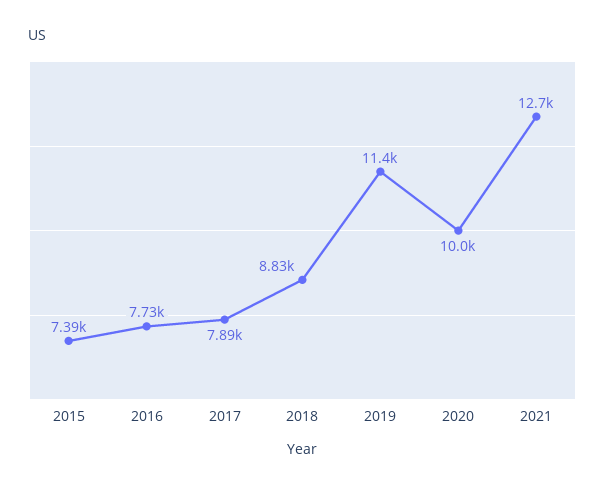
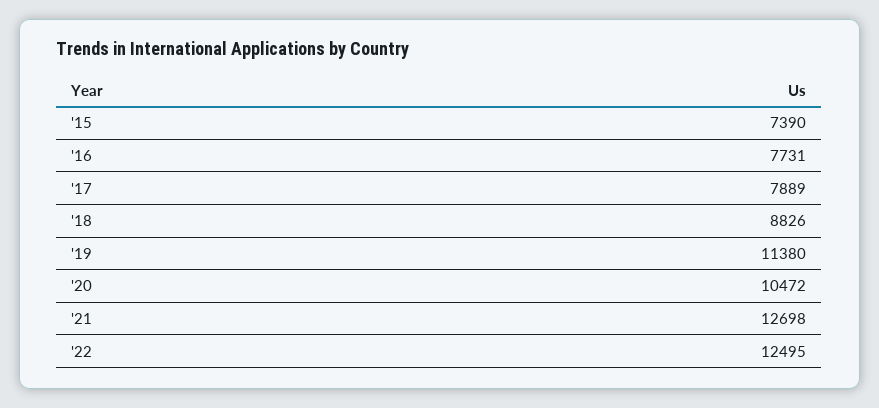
2020: 10000 -> 10472
'22: none -> 12495

